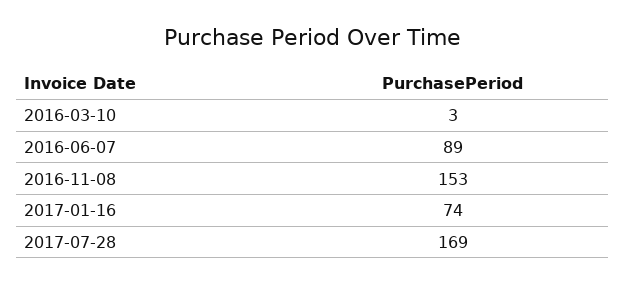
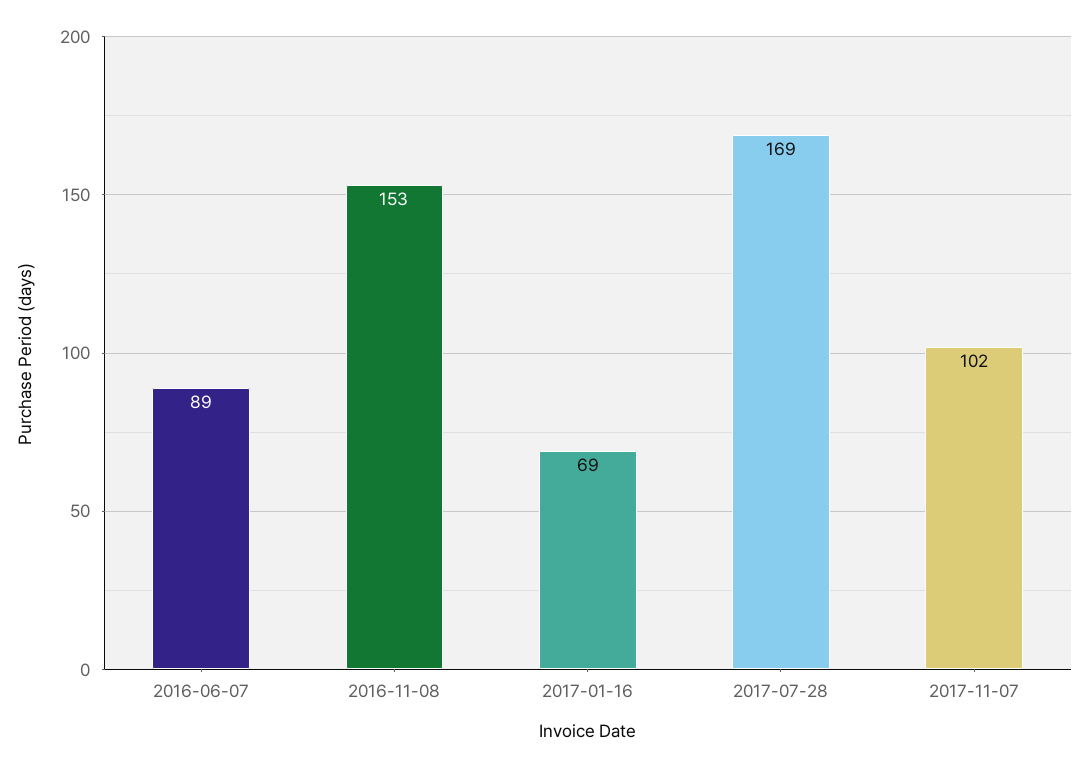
2016-03-10: 3 -> none
2017-01-16: 74 -> 69
2017-11-07: none -> 102

